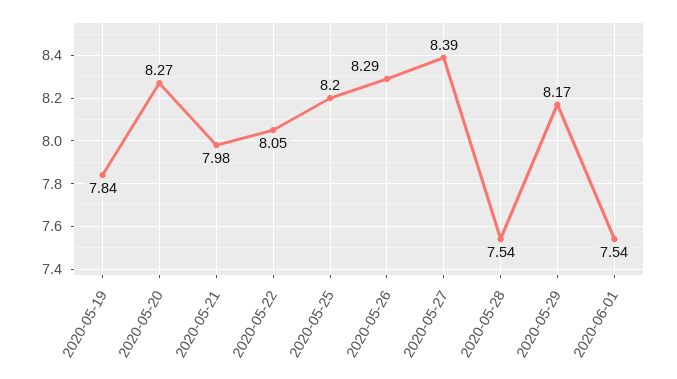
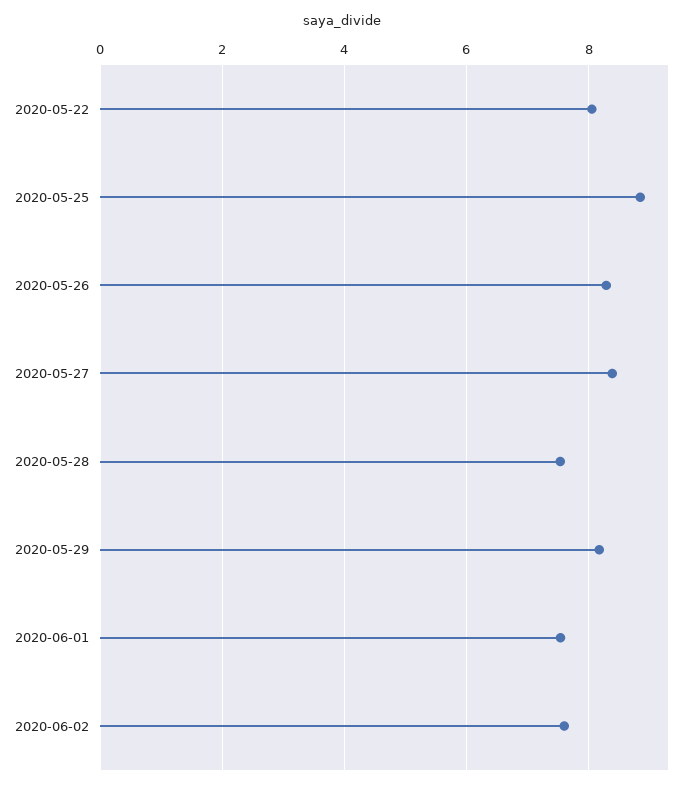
2020-05-19: 7.84 -> none
2020-05-20: 8.27 -> none
2020-05-21: 7.98 -> none
2020-05-25: 8.2 -> 8.8
2020-06-02: none -> 7.6

